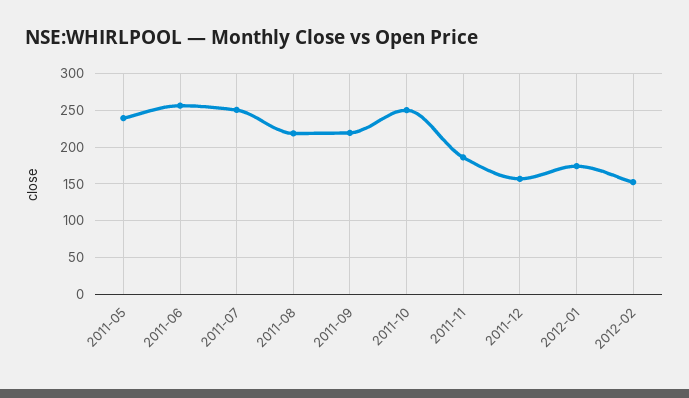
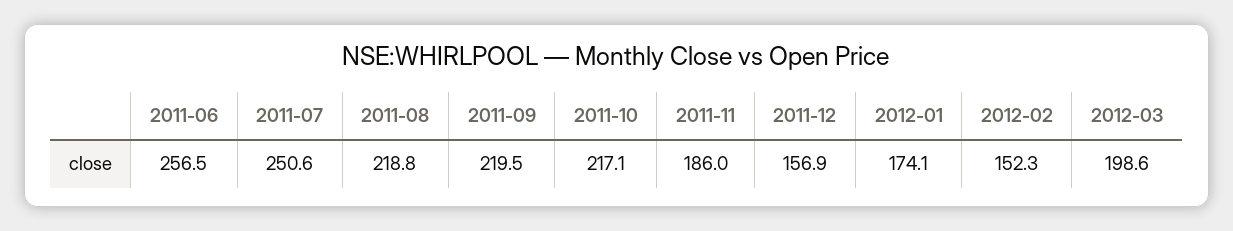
2011-05: 240 -> none
2011-10: 250 -> 217.1
2012-03: none -> 198.6

